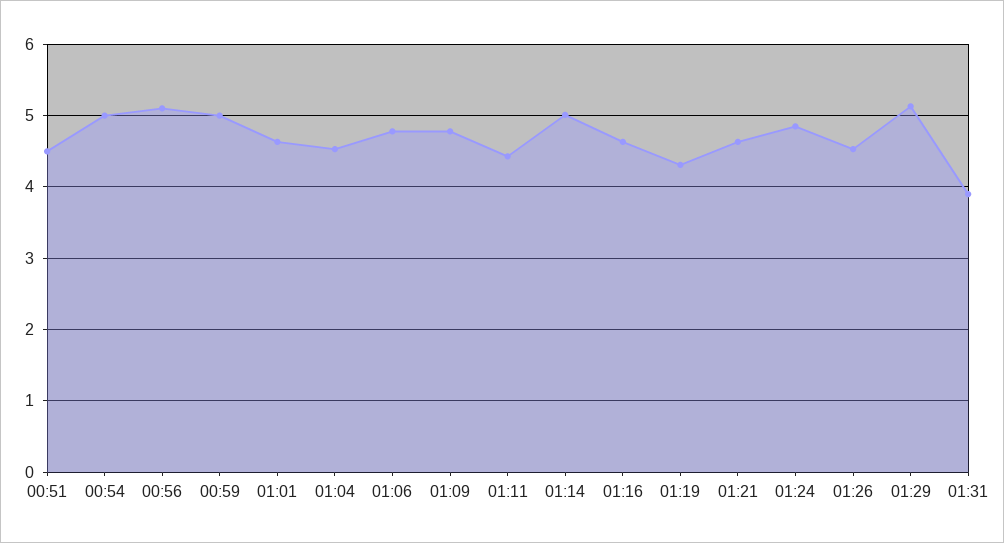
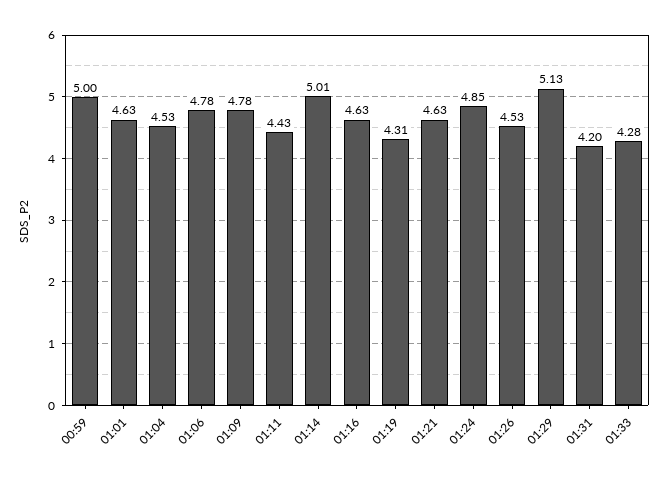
00:51: 4.5 -> none
00:54: 5 -> none
00:56: 5.1 -> none
01:31: 3.9 -> 4.2
01:33: none -> 4.28

